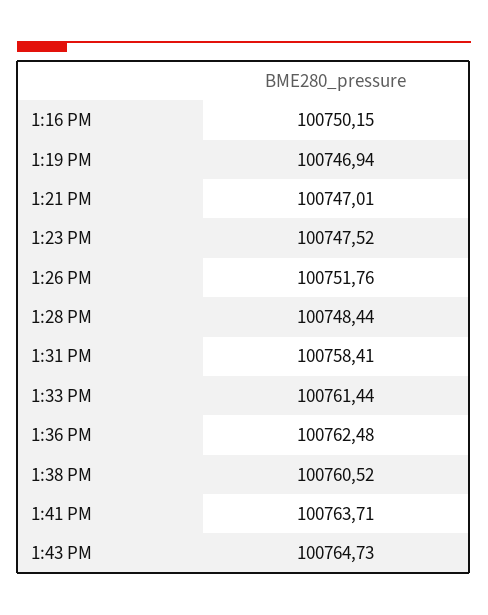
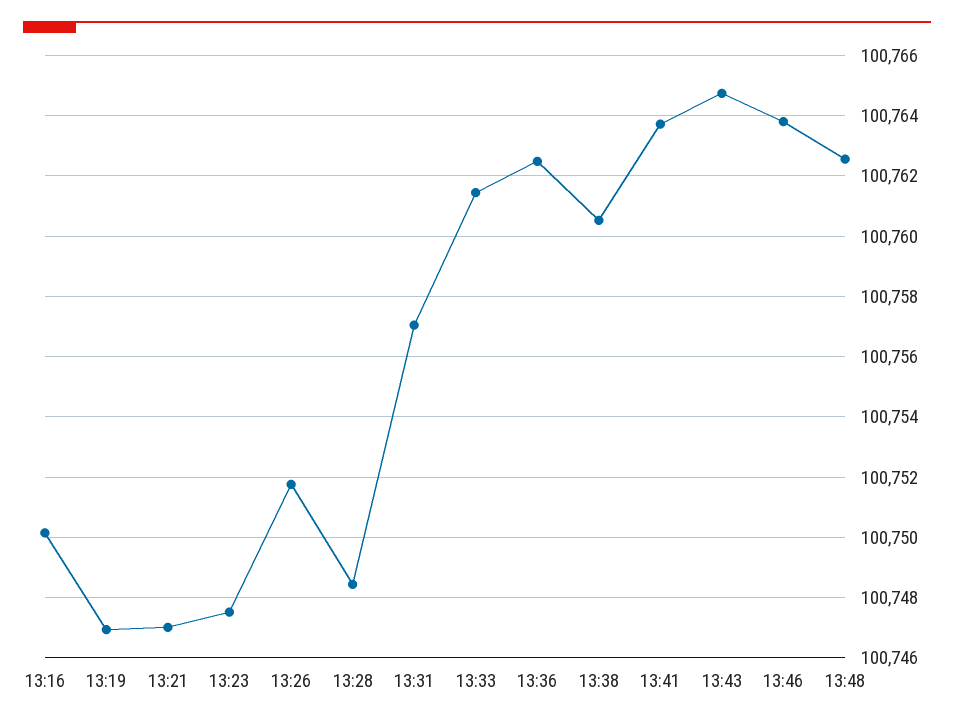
1:31 PM: 100758.41 -> 100757
13:46: none -> 100763.8
13:48: none -> 100762.6

